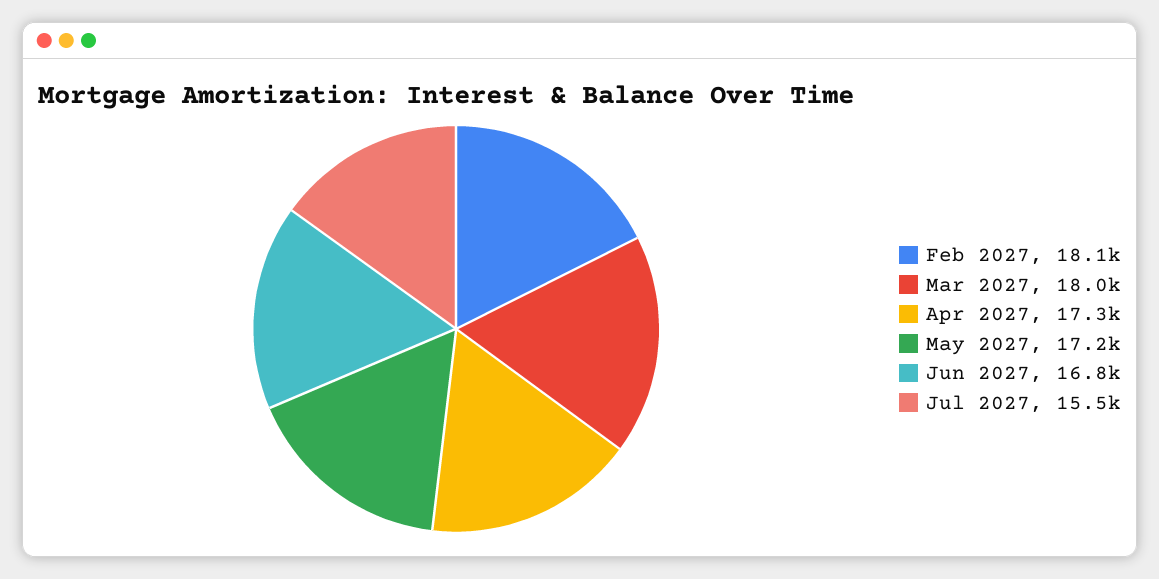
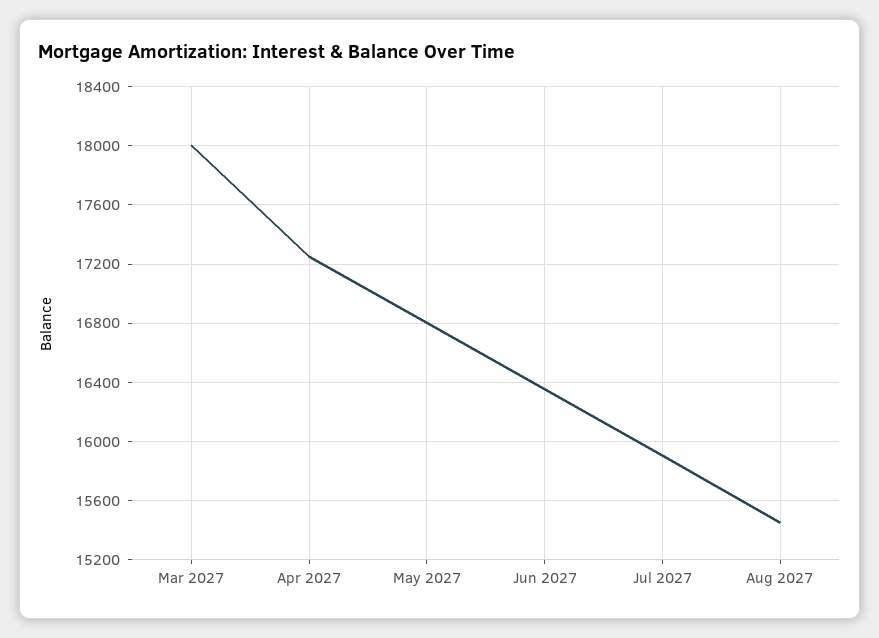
Feb 2027: 18100 -> none
May 2027: 17200 -> 16800
Jun 2027: 16800 -> 16350
Jul 2027: 15500 -> 15900
Aug 2027: none -> 15450

